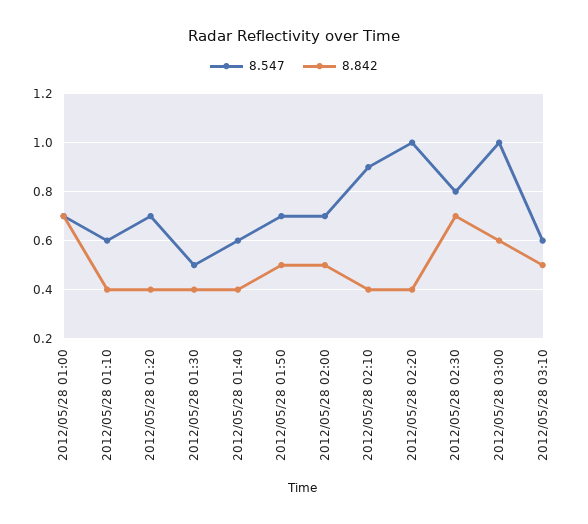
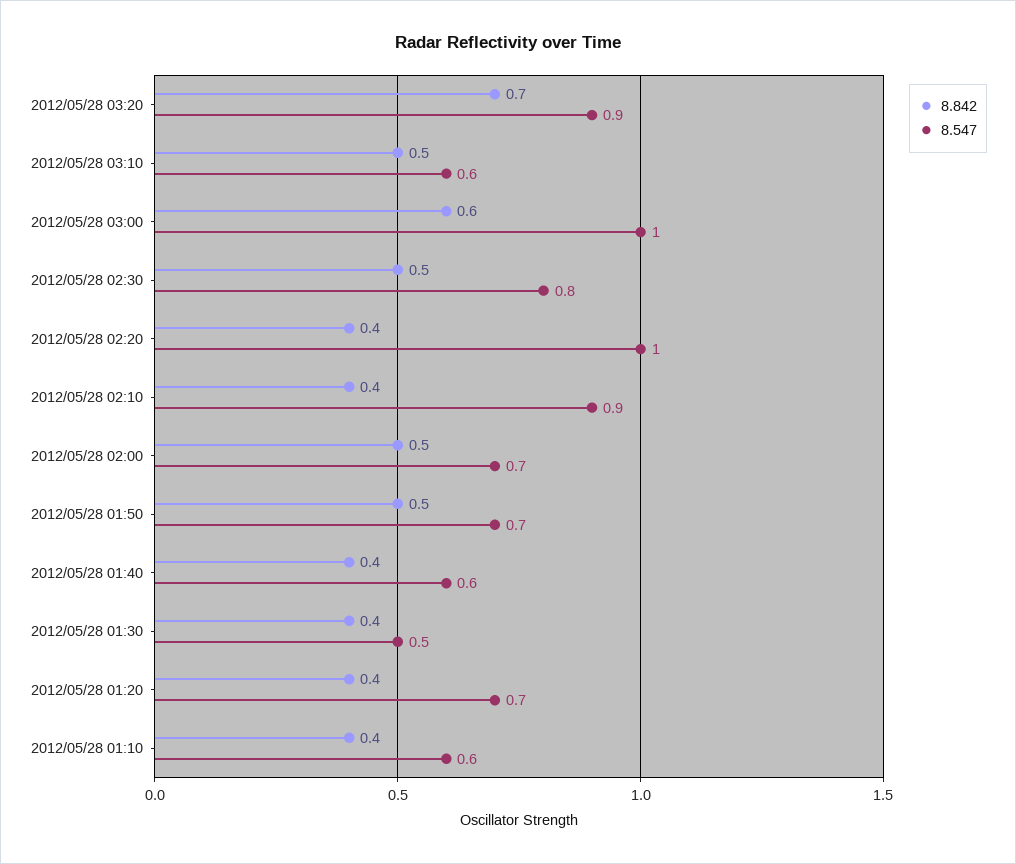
8.547, 2012/05/28 01:00: 0.7 -> none
8.842, 2012/05/28 01:00: 0.7 -> none
8.842, 2012/05/28 02:30: 0.7 -> 0.5
8.842, 2012/05/28 03:20: none -> 0.7
8.547, 2012/05/28 03:20: none -> 0.9

